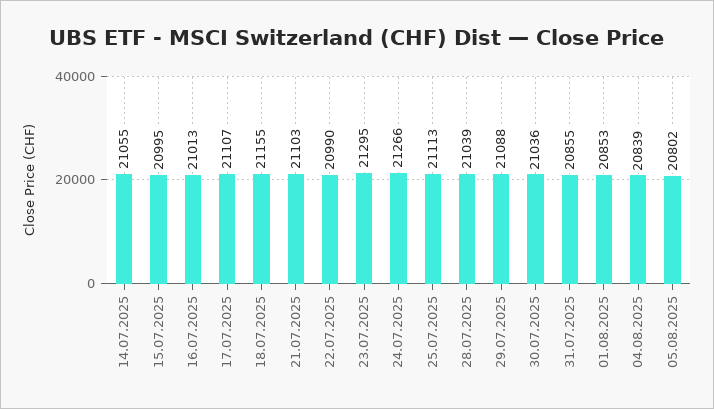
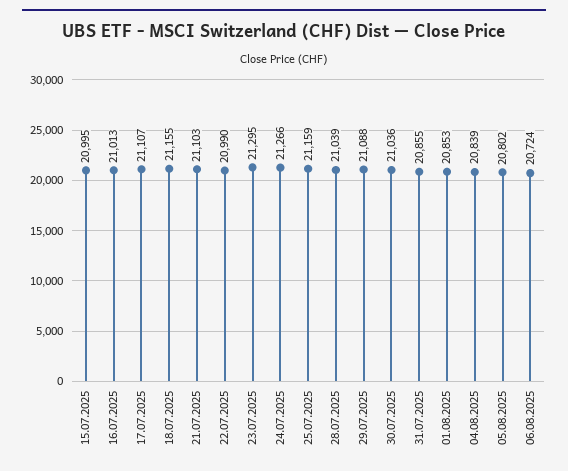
14.07.2025: 21055 -> none
25.07.2025: 21113 -> 21159
06.08.2025: none -> 20724

